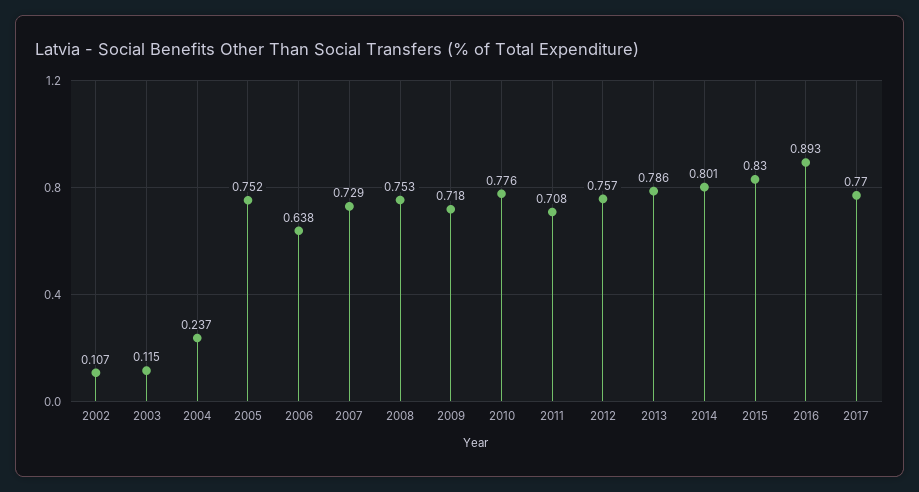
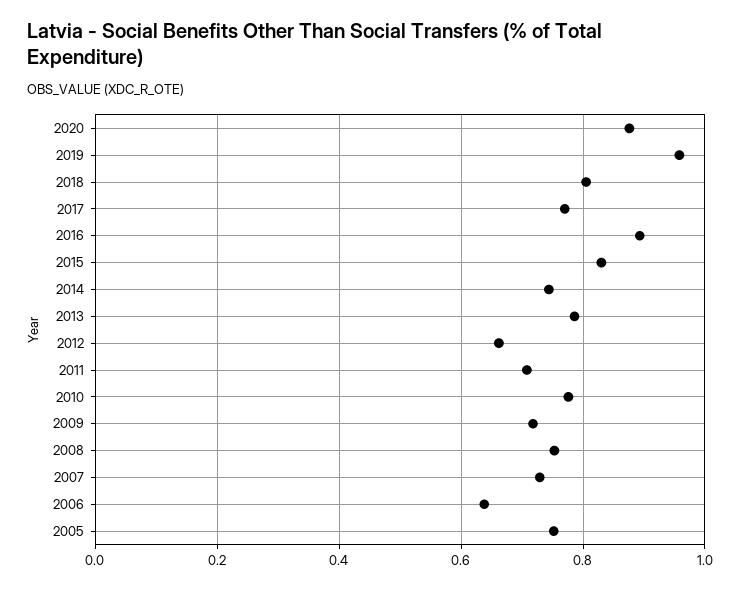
2002: 0.107 -> none
2003: 0.115 -> none
2004: 0.237 -> none
2012: 0.757 -> 0.66
2014: 0.801 -> 0.74
2020: none -> 0.88
2019: none -> 0.96
2018: none -> 0.8

